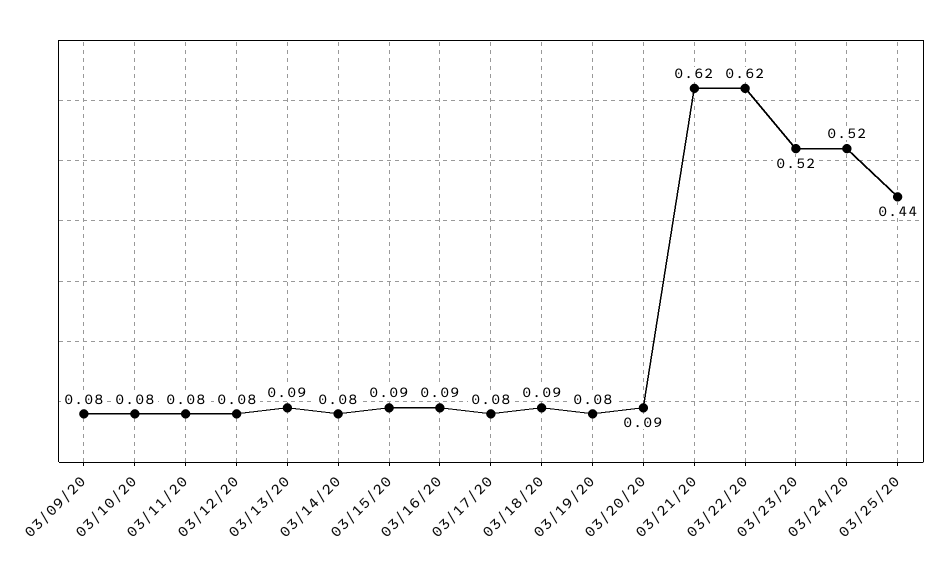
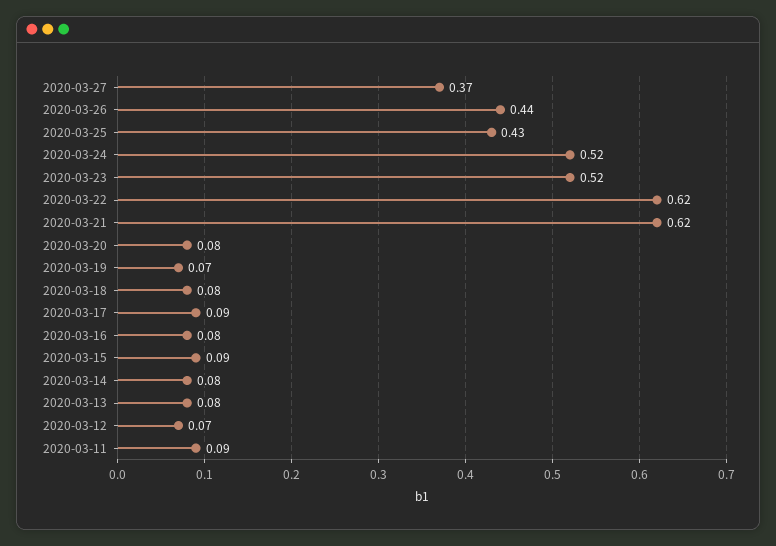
03/09/20: 0.08 -> none
03/10/20: 0.08 -> none
03/11/20: 0.08 -> 0.09
03/12/20: 0.08 -> 0.07
03/13/20: 0.09 -> 0.08
03/16/20: 0.09 -> 0.08
03/17/20: 0.08 -> 0.09
03/18/20: 0.09 -> 0.08
03/19/20: 0.08 -> 0.07
03/20/20: 0.09 -> 0.08
03/25/20: 0.44 -> 0.43
2020-03-27: none -> 0.37
2020-03-26: none -> 0.44

